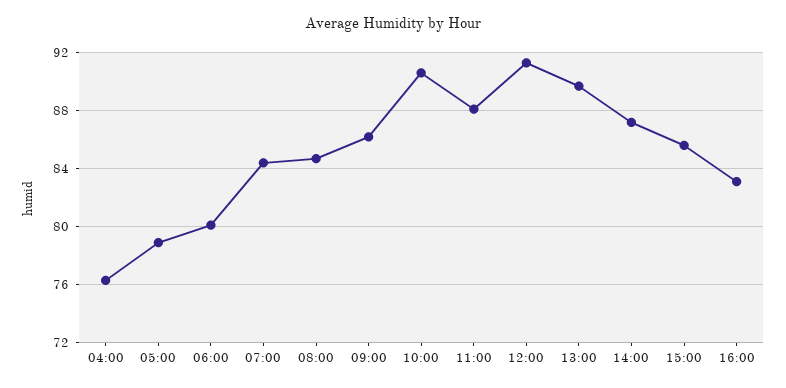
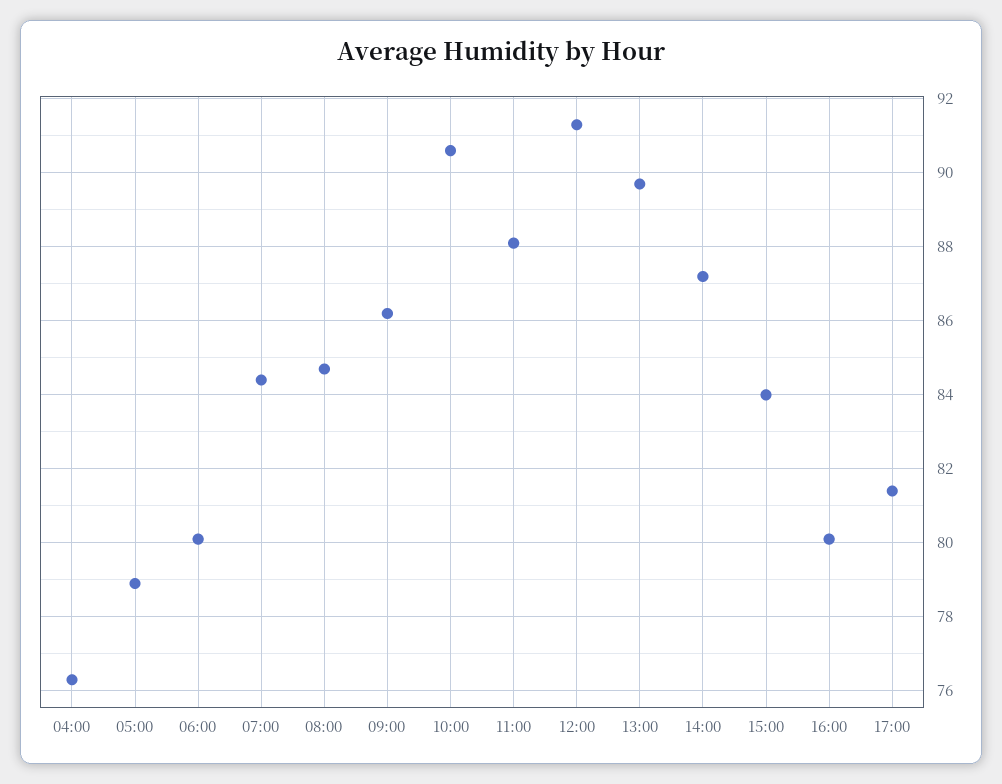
15:00: 85.5 -> 84
16:00: 83 -> 80
17:00: none -> 81.5

